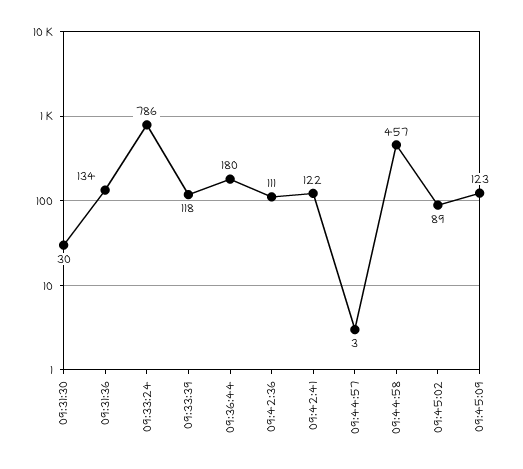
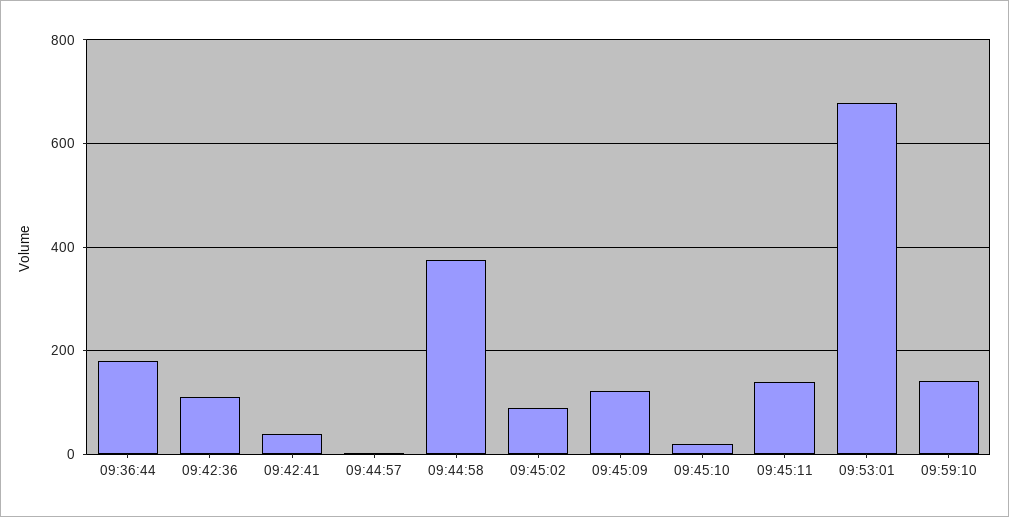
09:31:30: 30 -> none
09:31:36: 134 -> none
09:33:24: 786 -> none
09:33:39: 118 -> none
09:42:41: 122 -> 40
09:44:58: 457 -> 380
09:45:10: none -> 20
09:45:11: none -> 140
09:53:01: none -> 680
09:59:10: none -> 140

